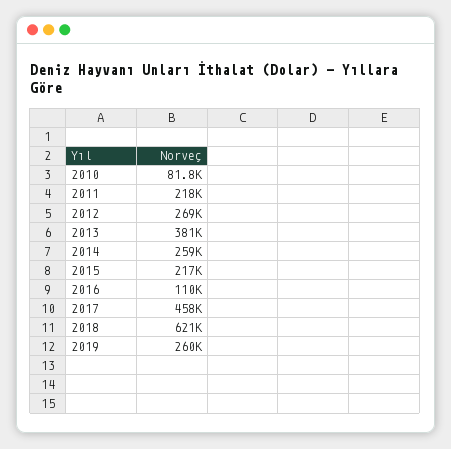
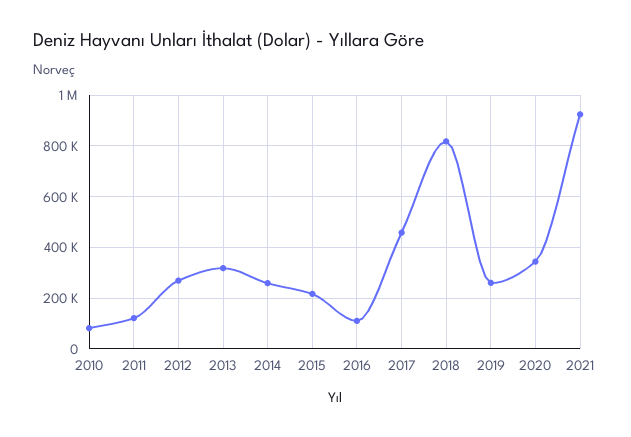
2011: 218000 -> 125000
2013: 381000 -> 325000
2018: 621000 -> 825000
2020: none -> 350000
2021: none -> 925000

